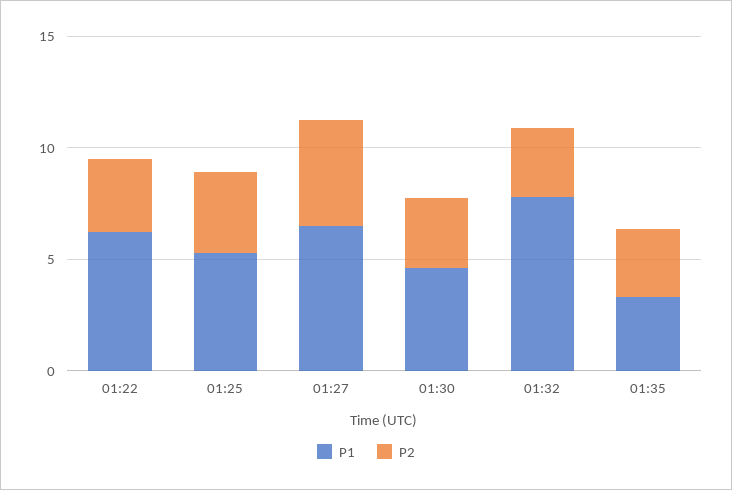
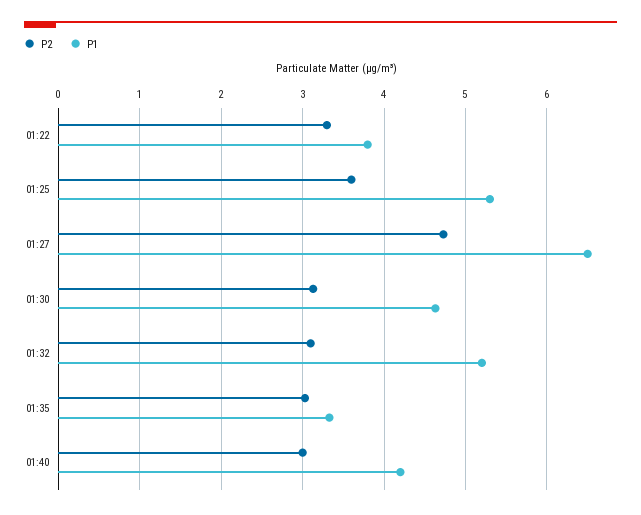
P1, 01:22: 6 -> 3.8
P1, 01:32: 8 -> 5.2
P2, 01:40: none -> 3
P1, 01:40: none -> 4.2

